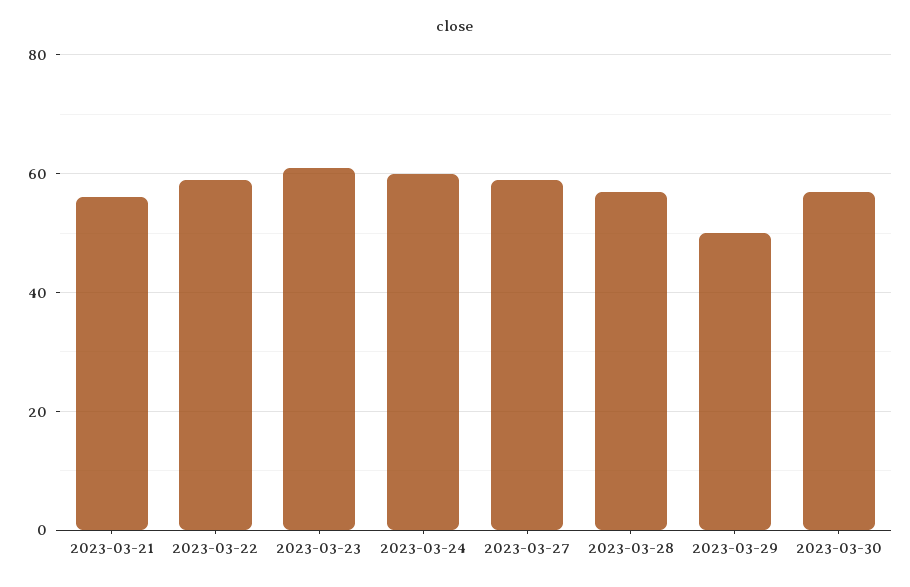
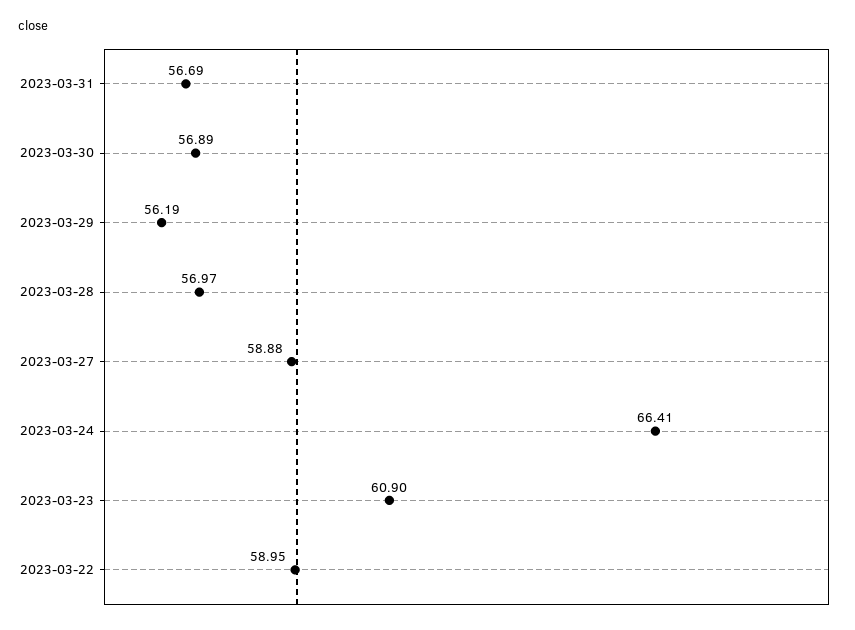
2023-03-21: 56 -> none
2023-03-24: 60 -> 66.41
2023-03-29: 50 -> 56.19
2023-03-31: none -> 56.69

